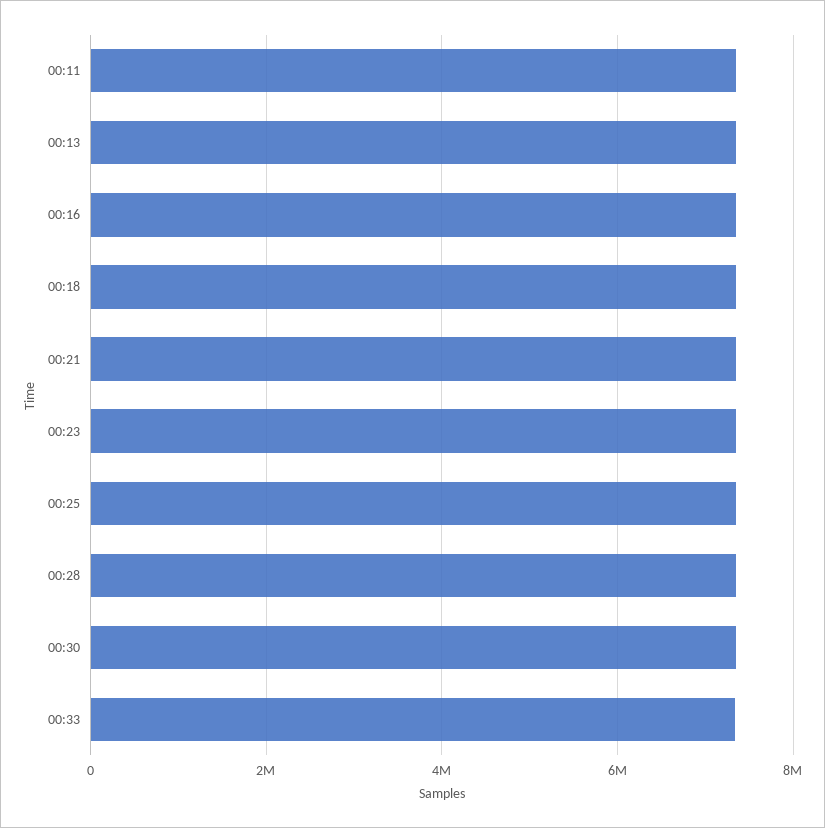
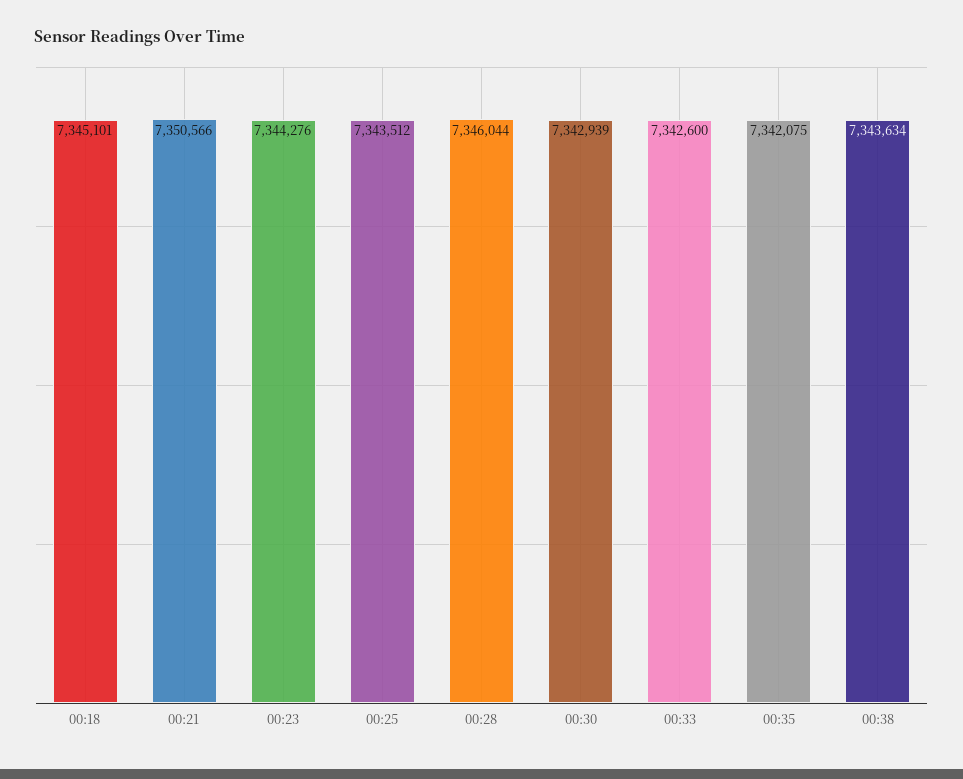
00:11: 7400000 -> none
00:13: 7400000 -> none
00:16: 7400000 -> none
00:35: none -> 7342075
00:38: none -> 7343634

